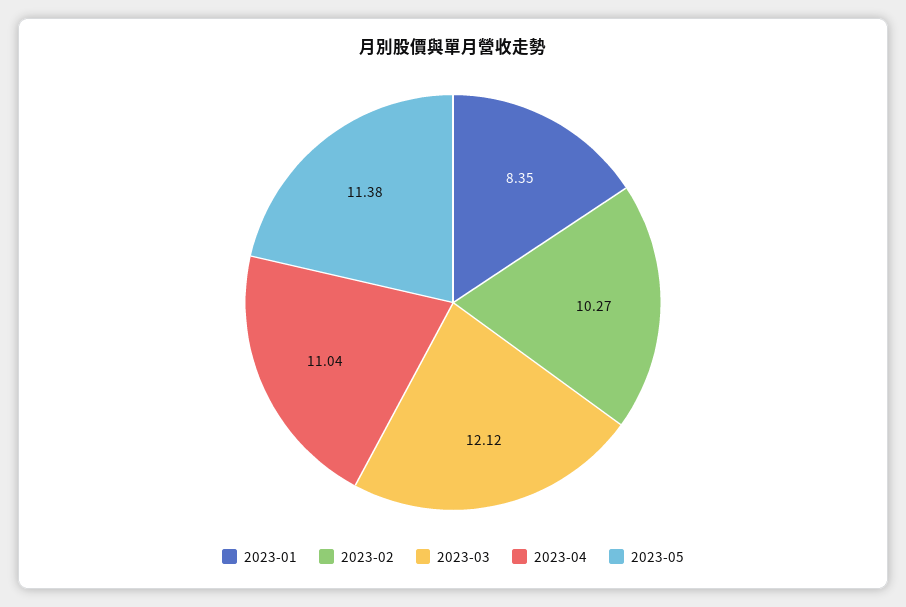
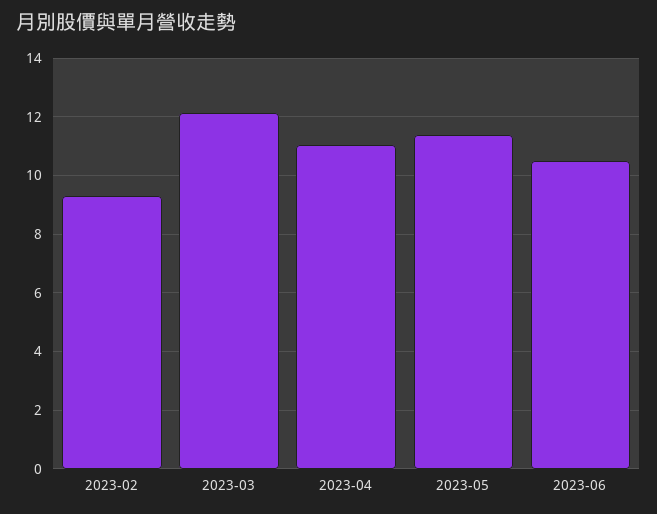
2023-01: 8.35 -> none
2023-02: 10.27 -> 9.25
2023-06: none -> 10.5

